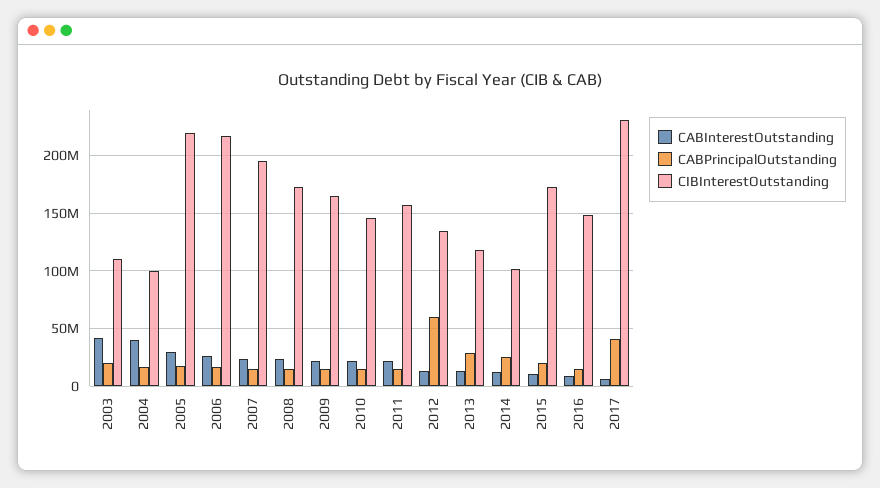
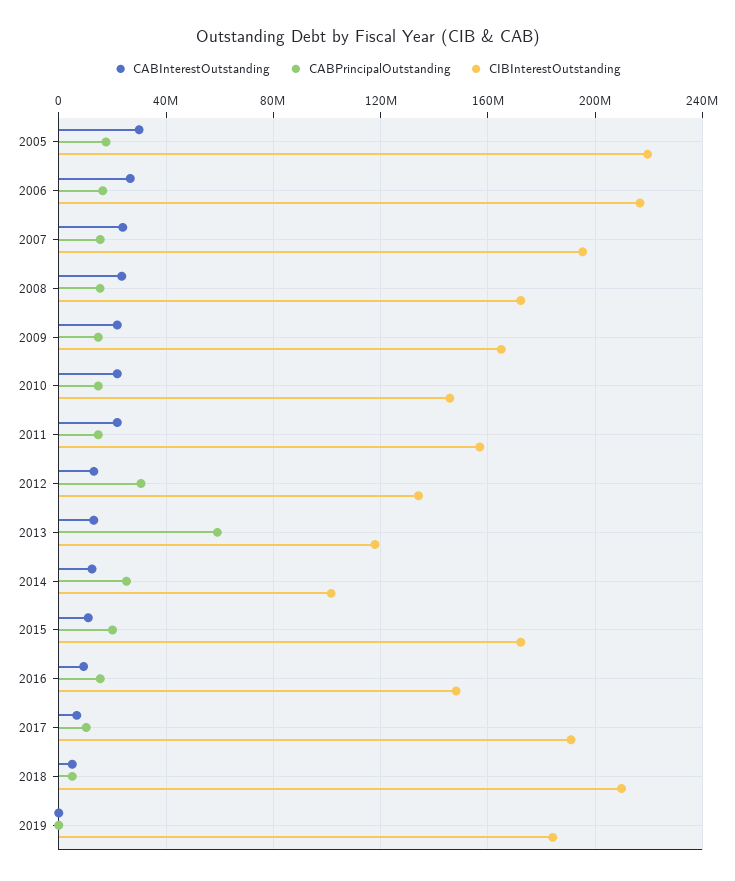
CABInterestOutstanding, 2003: 40000000 -> none
CABPrincipalOutstanding, 2003: 20000000 -> none
CIBInterestOutstanding, 2003: 110000000 -> none
CABInterestOutstanding, 2004: 40000000 -> none
CABPrincipalOutstanding, 2004: 20000000 -> none
CIBInterestOutstanding, 2004: 100000000 -> none
CABPrincipalOutstanding, 2012: 60000000 -> 30000000
CABPrincipalOutstanding, 2013: 30000000 -> 60000000
CABPrincipalOutstanding, 2017: 40000000 -> 10000000
CIBInterestOutstanding, 2017: 230000000 -> 190000000
CABInterestOutstanding, 2018: none -> 5000000
CABPrincipalOutstanding, 2018: none -> 5000000
CIBInterestOutstanding, 2018: none -> 210000000
CABInterestOutstanding, 2019: none -> 0
CABPrincipalOutstanding, 2019: none -> 0
CIBInterestOutstanding, 2019: none -> 185000000

